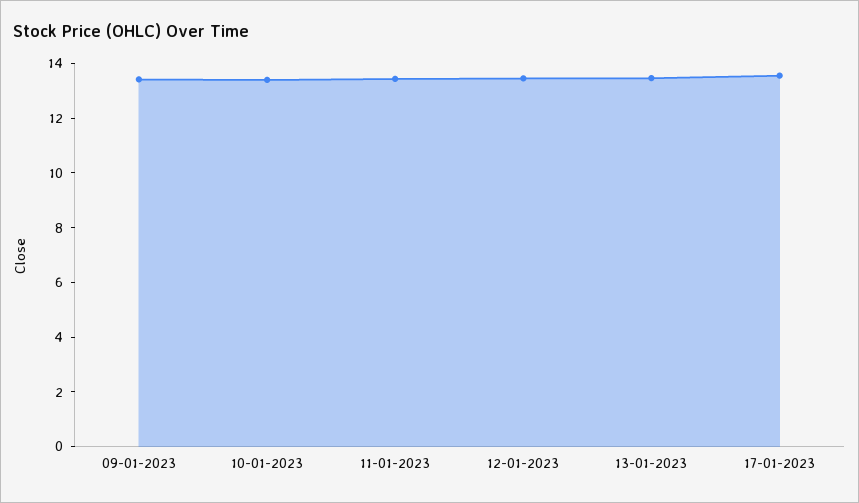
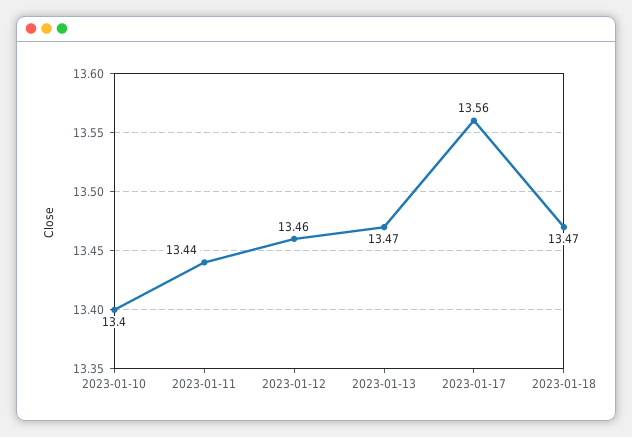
09-01-2023: 13.5 -> none
2023-01-18: none -> 13.47

